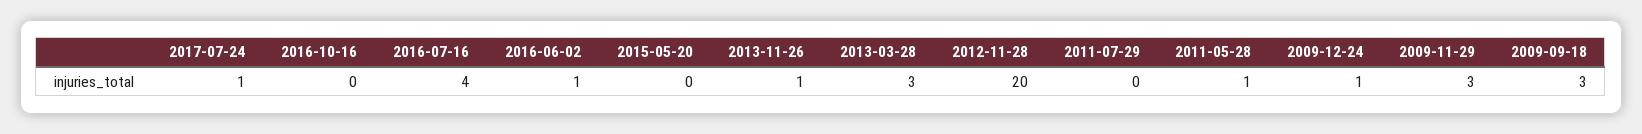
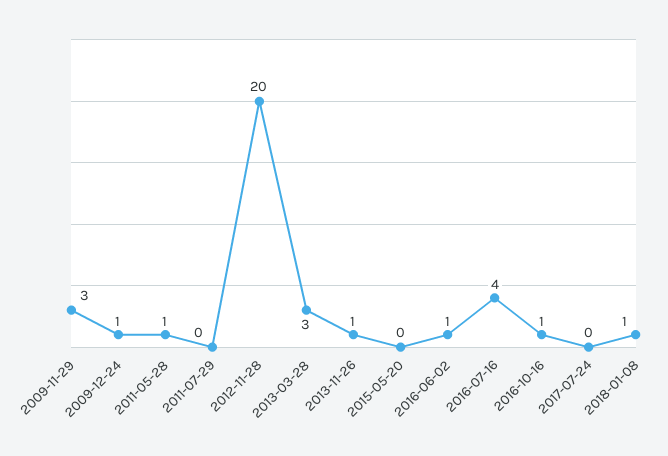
2017-07-24: 1 -> 0
2016-10-16: 0 -> 1
2009-09-18: 3 -> none
2018-01-08: none -> 1

